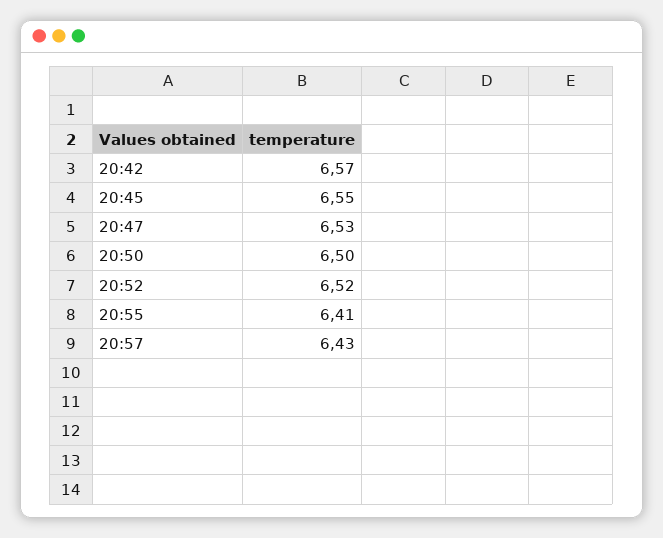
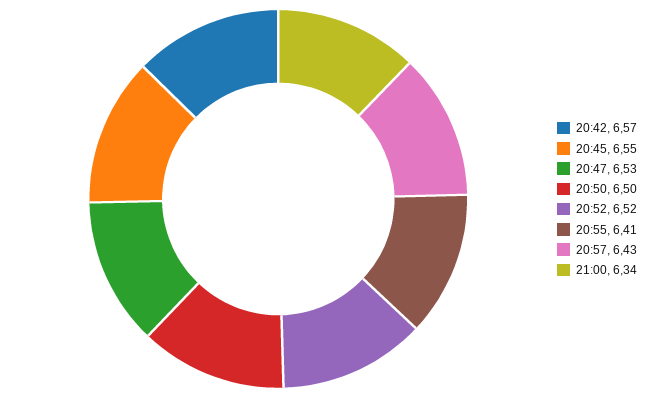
21:00: none -> 6.34

